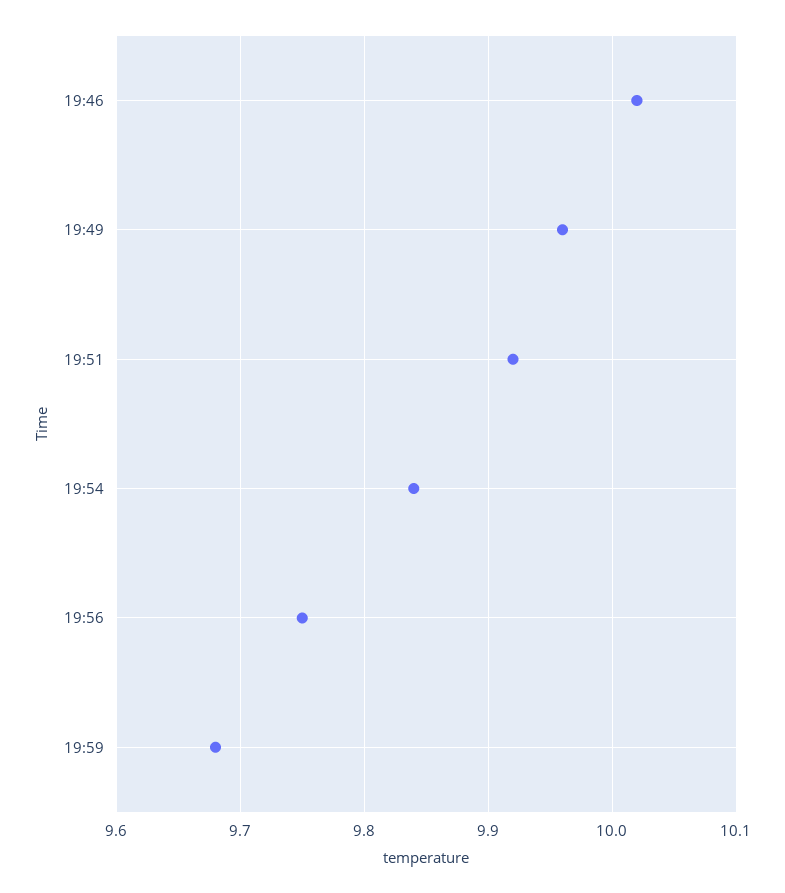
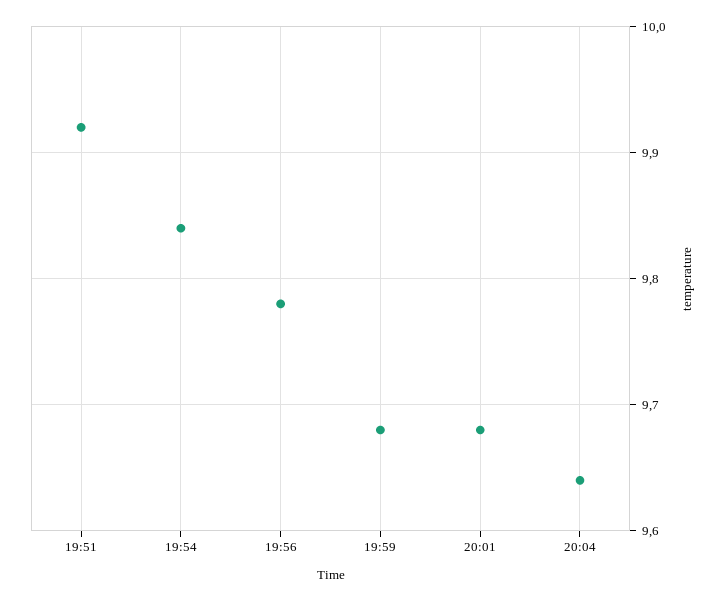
19:46: 10.02 -> none
19:49: 9.96 -> none
19:56: 9.75 -> 9.78
20:01: none -> 9.68
20:04: none -> 9.64

